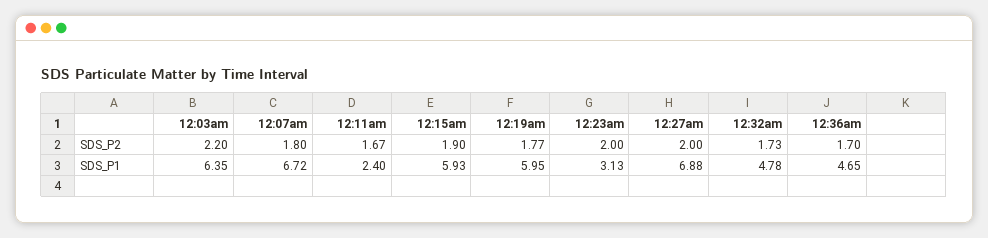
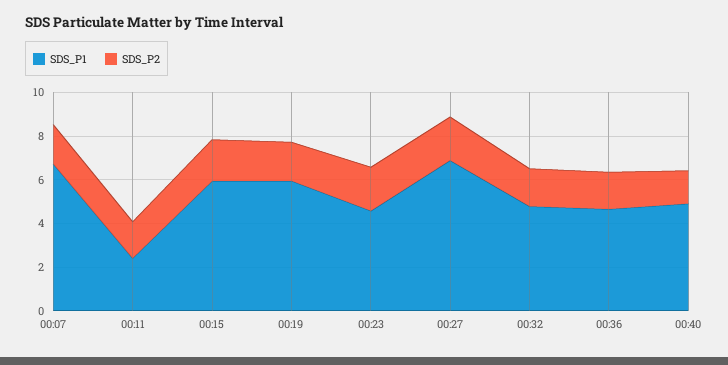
SDS_P2, 12:03am: 2.2 -> none
SDS_P1, 12:03am: 6.35 -> none
SDS_P1, 12:23am: 3.13 -> 4.5
SDS_P1, 00:40: none -> 5
SDS_P2, 00:40: none -> 1.5

